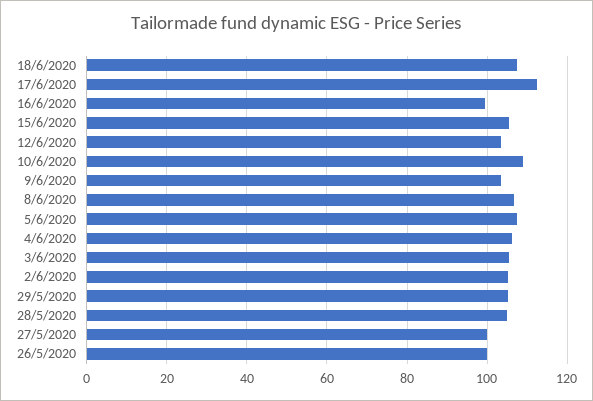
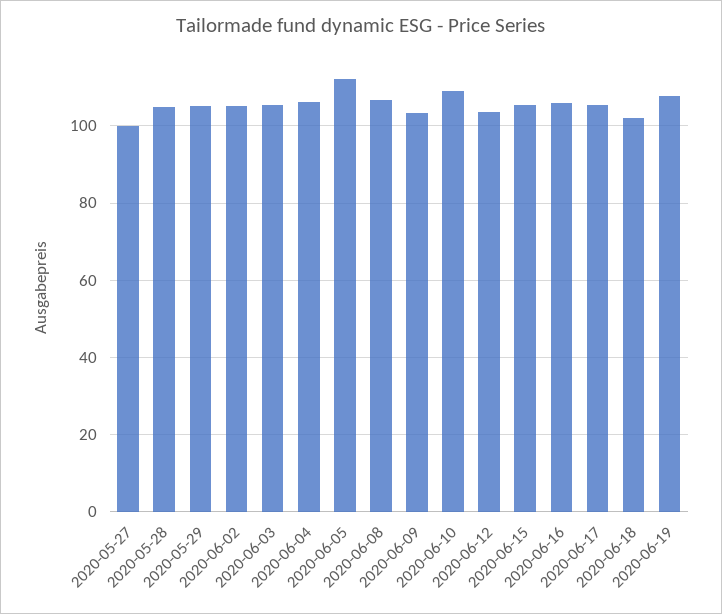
18/6/2020: 108 -> 102
17/6/2020: 112 -> 106
16/6/2020: 100 -> 106
5/6/2020: 108 -> 112
26/5/2020: 100 -> none
2020-06-19: none -> 108

